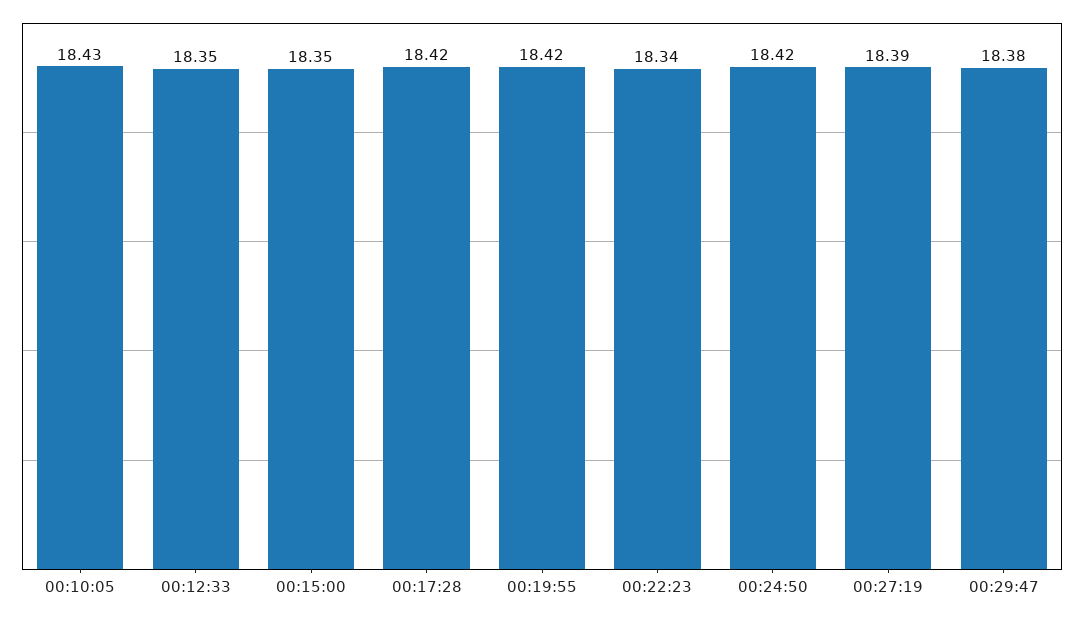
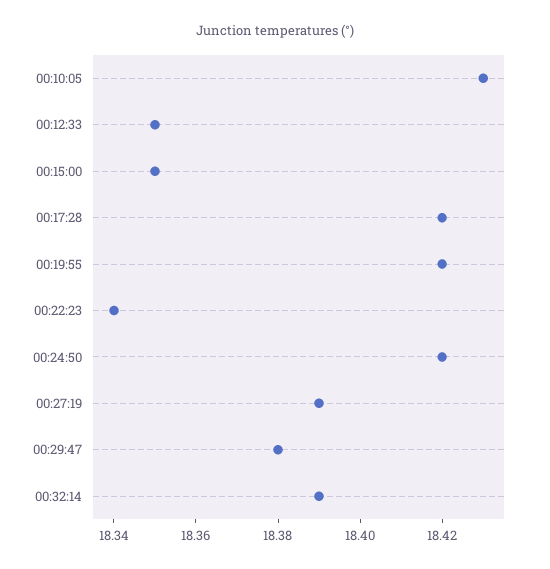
00:32:14: none -> 18.39

